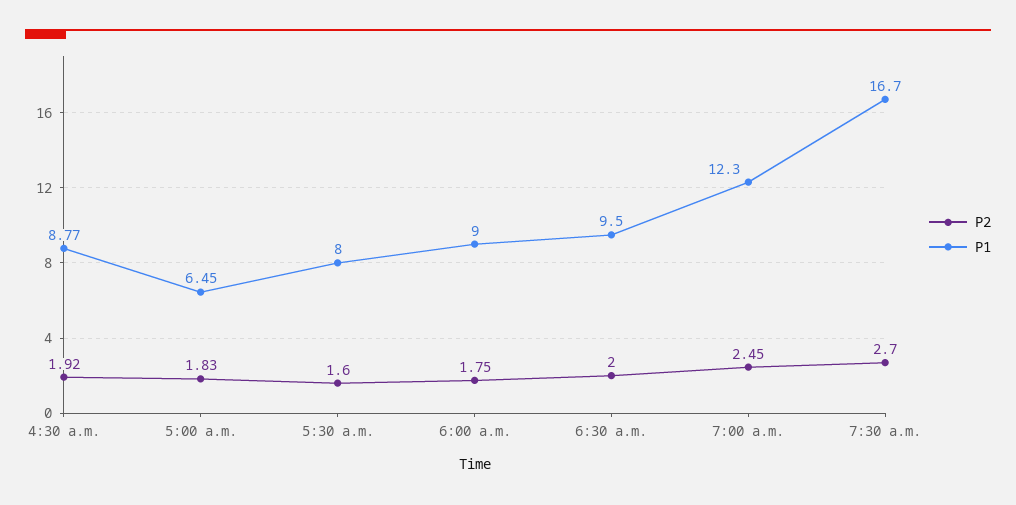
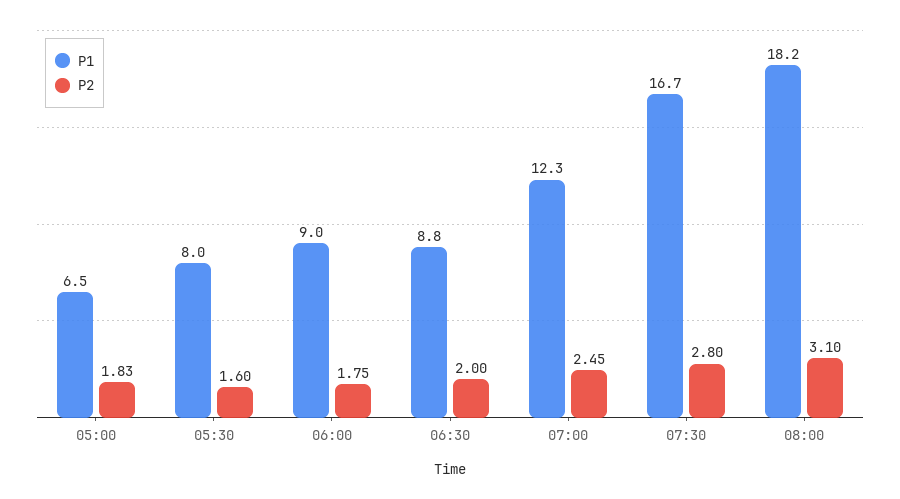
P2, 4:30 a.m.: 1.92 -> none
P1, 4:30 a.m.: 8.77 -> none
P1, 6:30 a.m.: 9.5 -> 8.8
P2, 7:30 a.m.: 2.7 -> 2.8
P1, 08:00: none -> 18.2
P2, 08:00: none -> 3.1

